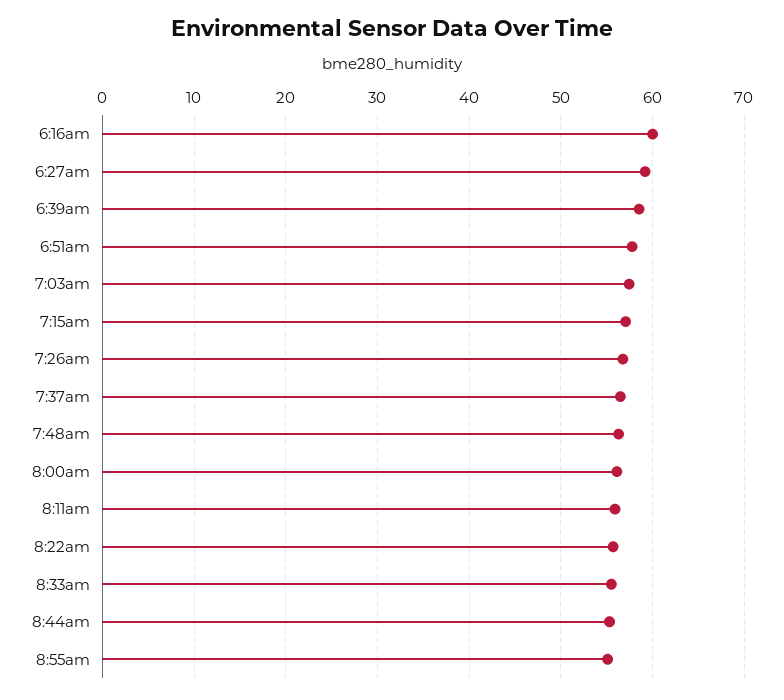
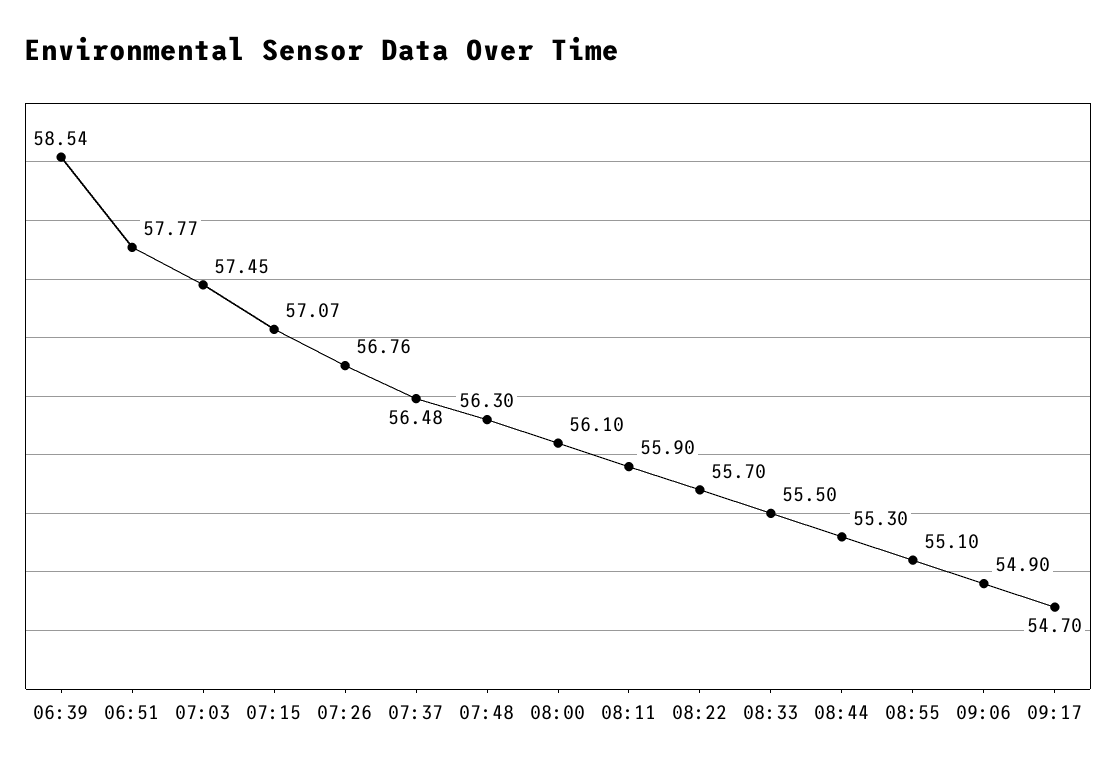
6:16am: 60 -> none
6:27am: 59 -> none
09:06: none -> 54.9
09:17: none -> 54.7

